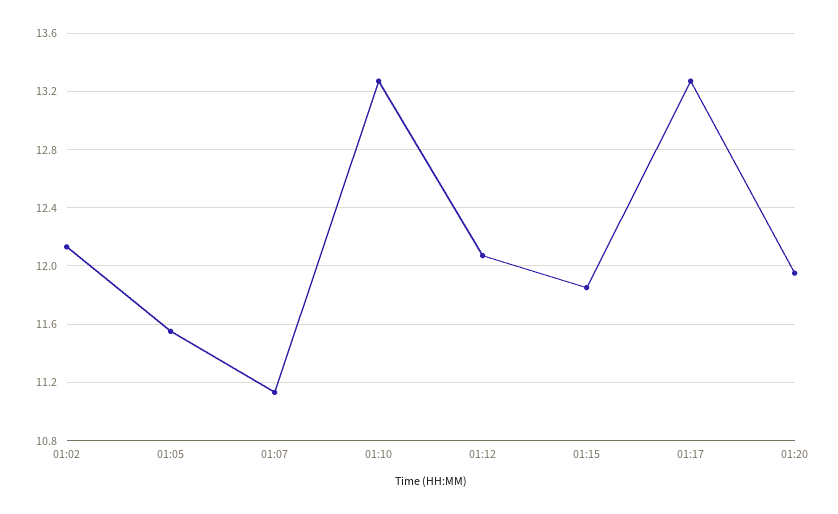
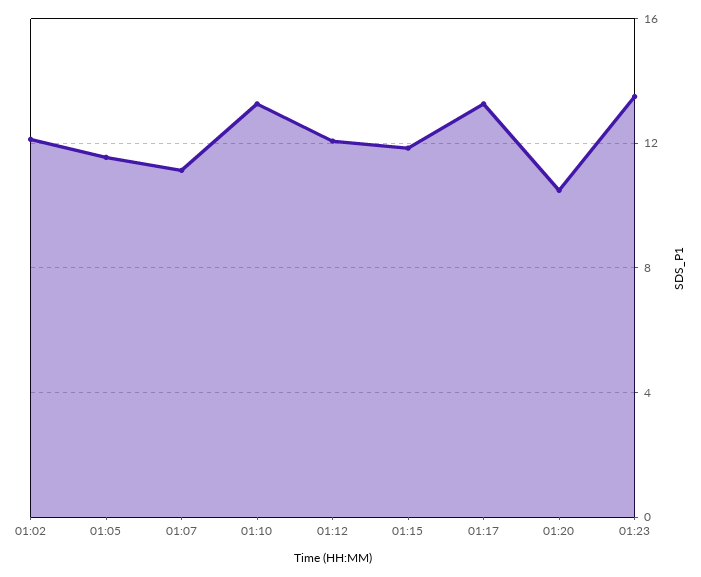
01:20: 11.95 -> 10.5
01:23: none -> 13.5

